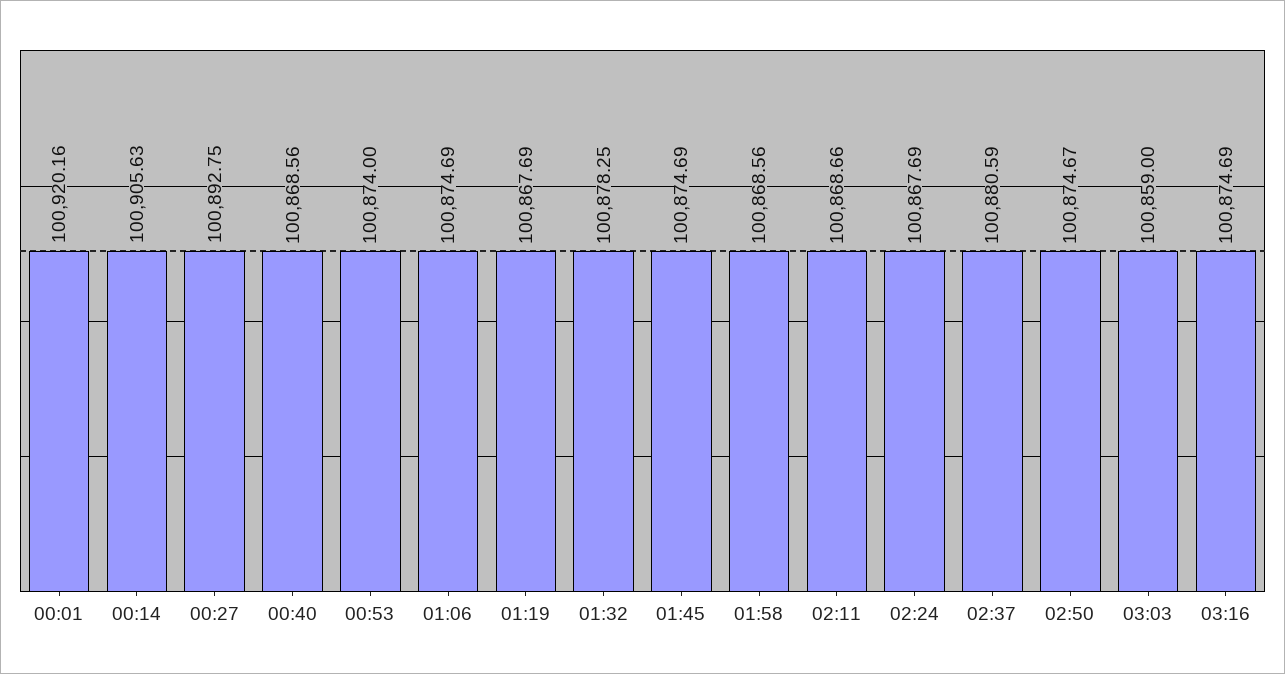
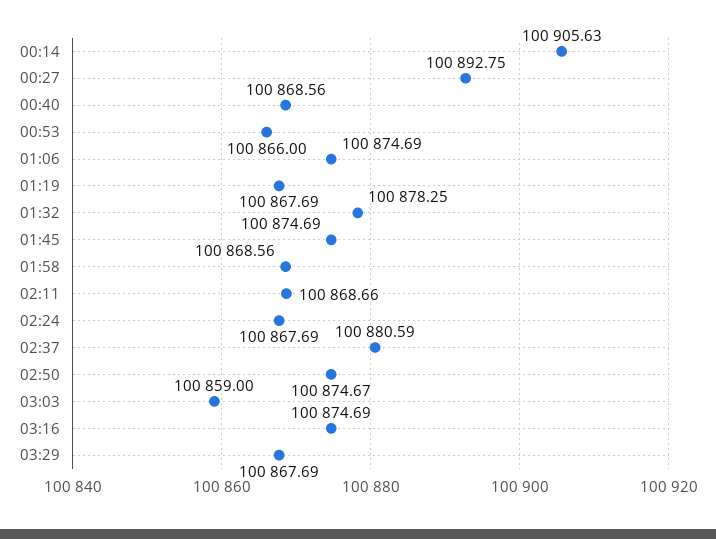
00:01: 100920.16 -> none
00:53: 100874 -> 100866
03:29: none -> 100867.69

